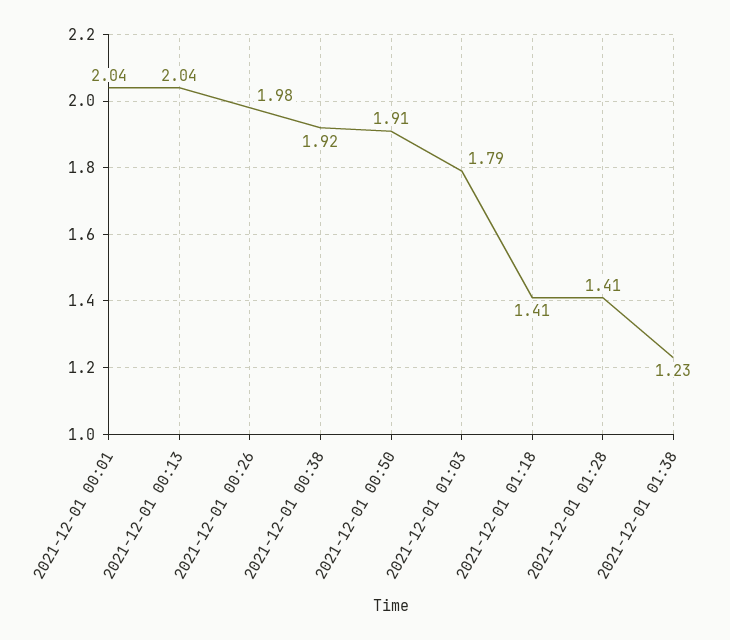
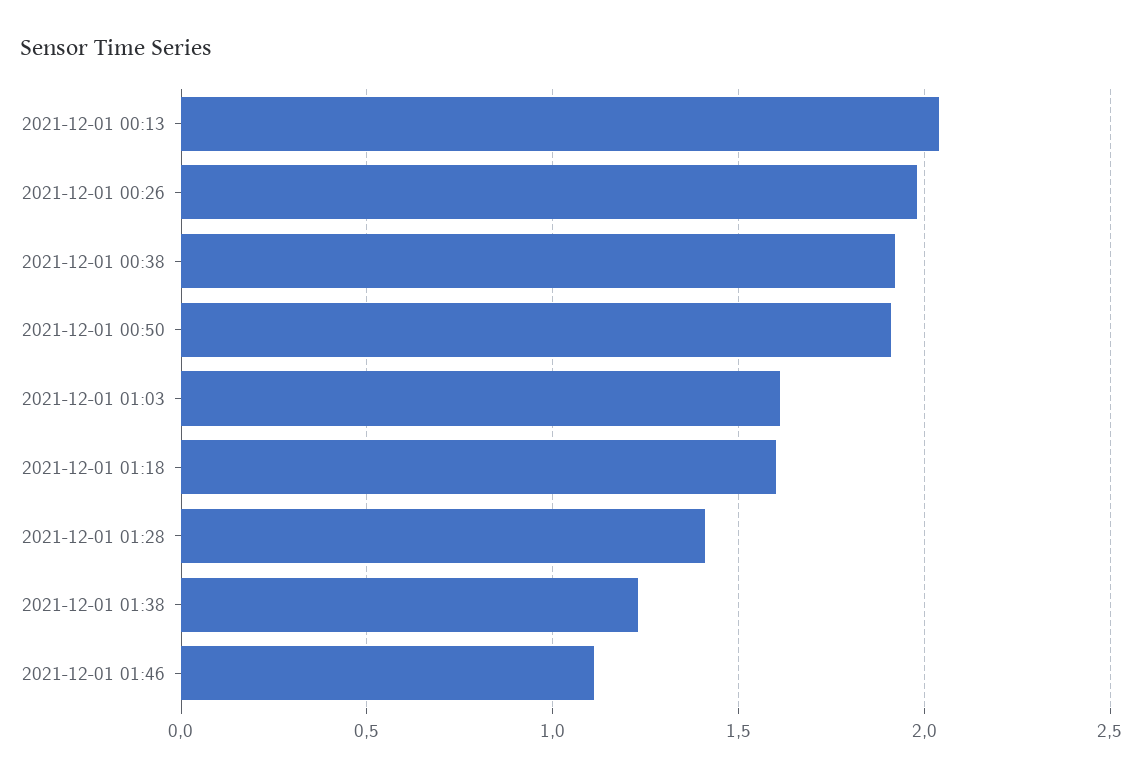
2021-12-01 00:01: 2.04 -> none
2021-12-01 01:03: 1.79 -> 1.6
2021-12-01 01:18: 1.41 -> 1.6
2021-12-01 01:46: none -> 1.1

